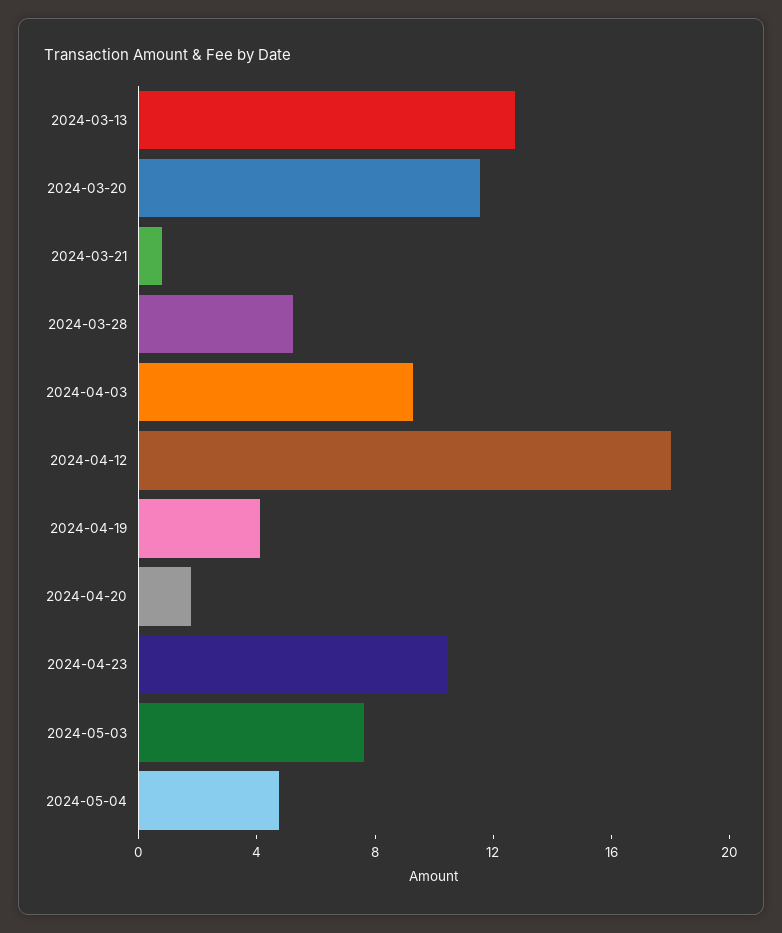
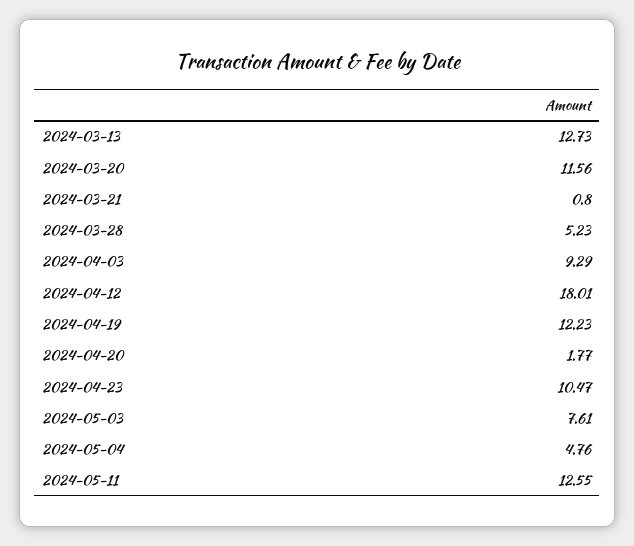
2024-04-19: 4 -> 12.23
2024-05-11: none -> 12.55

